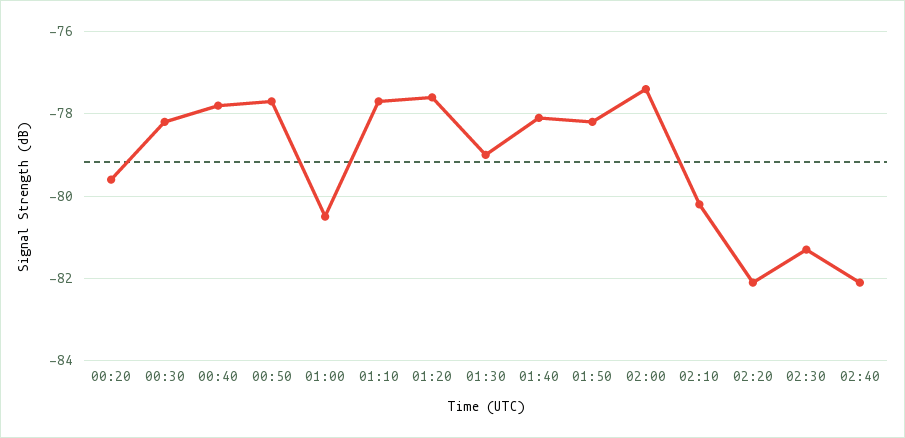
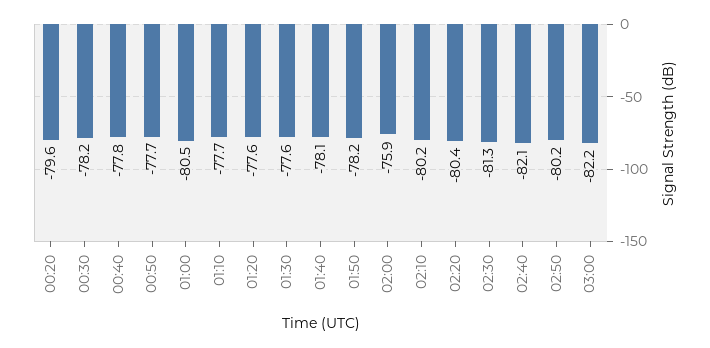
01:30: -79 -> -77.6
02:00: -77.5 -> -75.9
02:20: -82 -> -80.4
02:50: none -> -80.2
03:00: none -> -82.2

